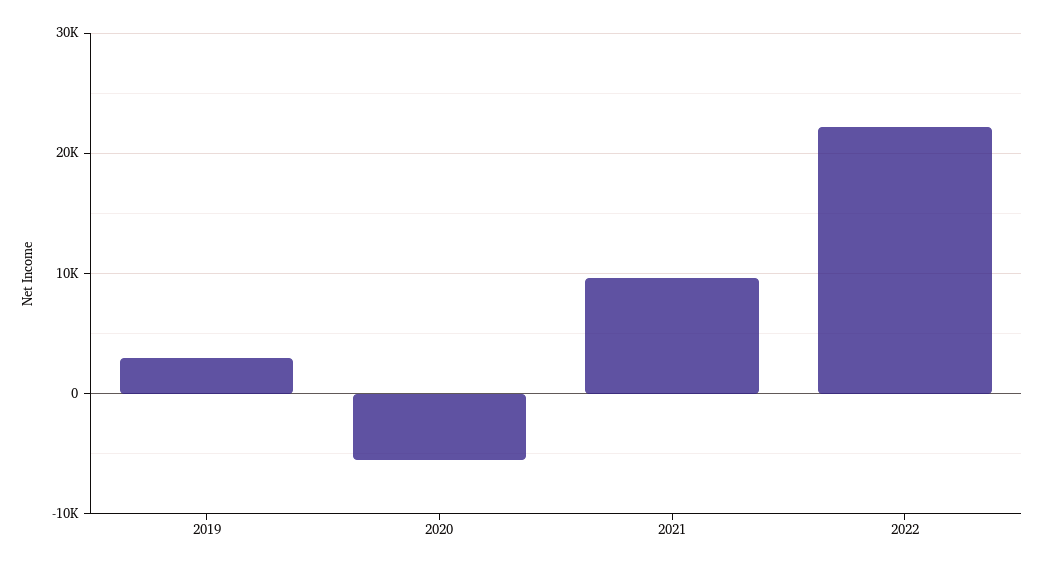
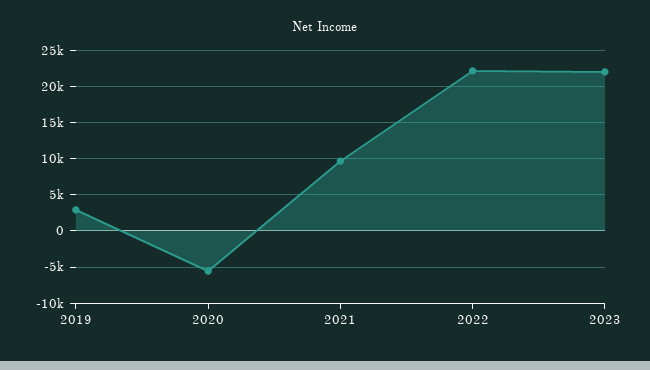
2023: none -> 22000

